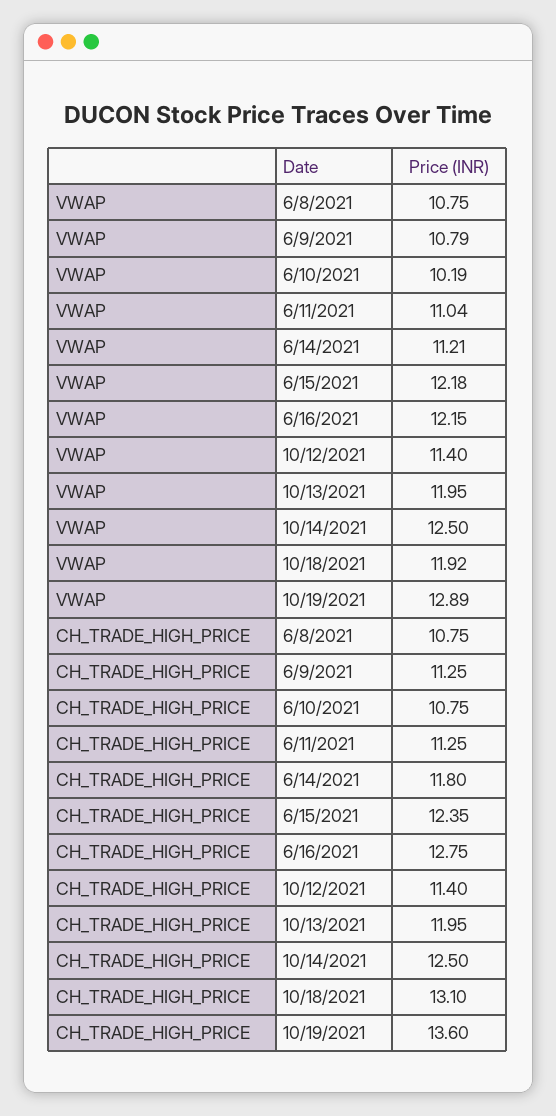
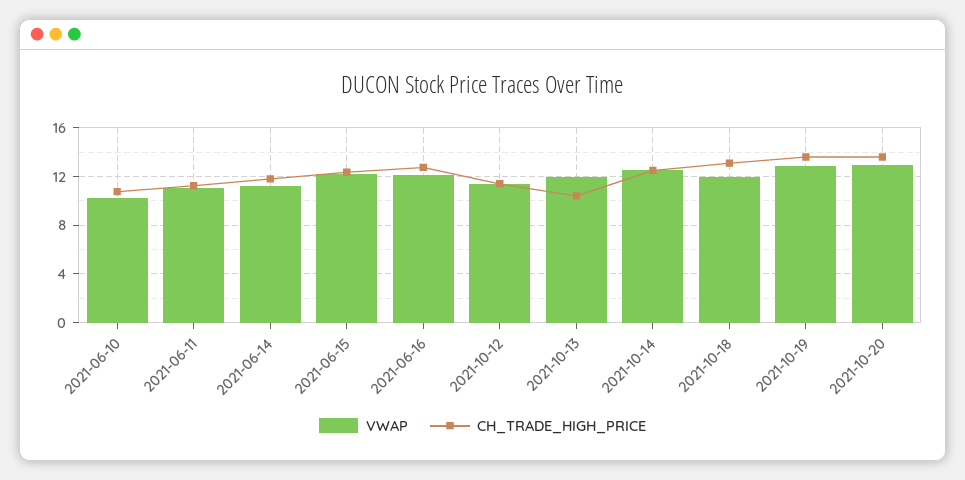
VWAP, 6/8/2021: 10.75 -> none
VWAP, 6/9/2021: 10.79 -> none
CH_TRADE_HIGH_PRICE, 6/8/2021: 10.75 -> none
CH_TRADE_HIGH_PRICE, 6/9/2021: 11.25 -> none
CH_TRADE_HIGH_PRICE, 10/13/2021: 11.95 -> 10.5
VWAP, 2021-10-20: none -> 13
CH_TRADE_HIGH_PRICE, 2021-10-20: none -> 13.5

